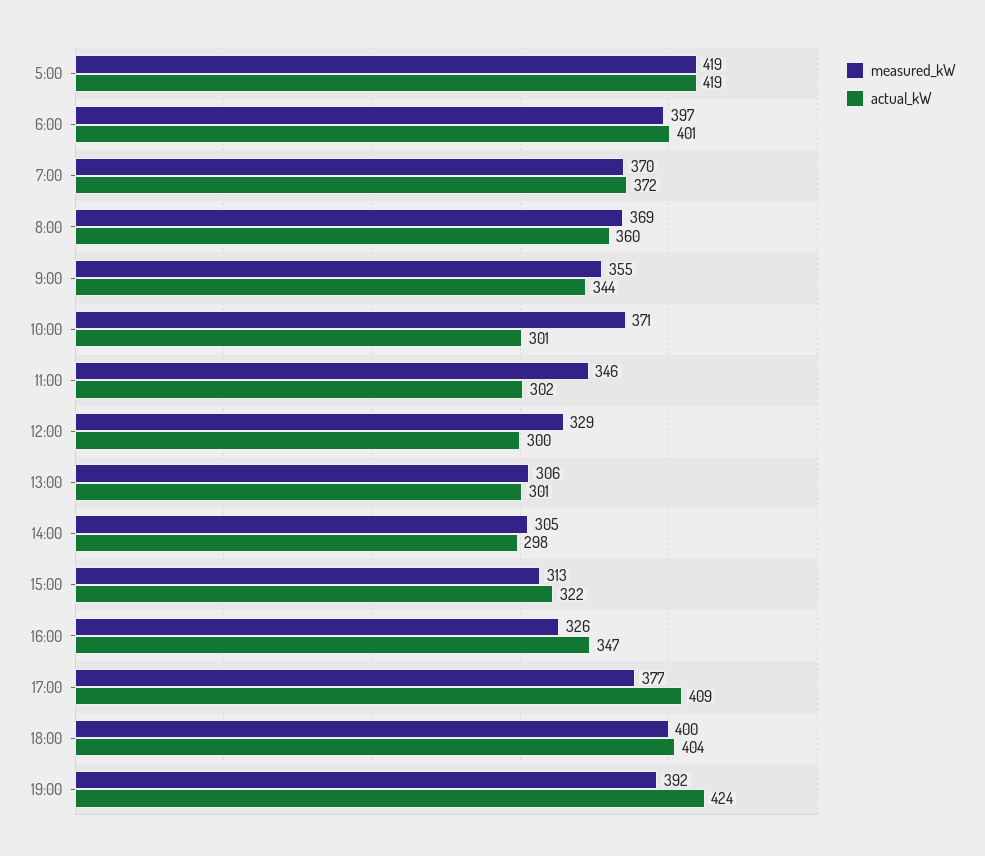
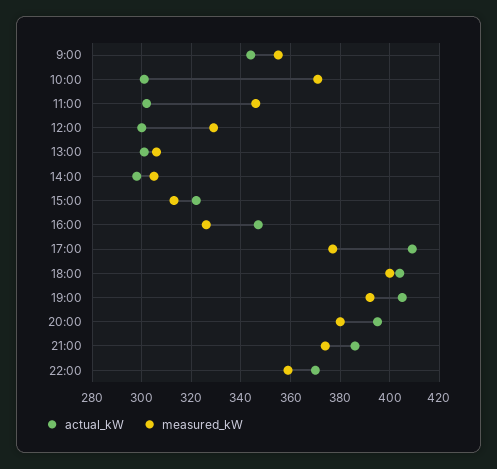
measured_kW, 5:00: 419 -> none
actual_kW, 5:00: 419 -> none
measured_kW, 6:00: 397 -> none
actual_kW, 6:00: 401 -> none
measured_kW, 7:00: 370 -> none
actual_kW, 7:00: 372 -> none
measured_kW, 8:00: 369 -> none
actual_kW, 8:00: 360 -> none
actual_kW, 19:00: 424 -> 405
actual_kW, 20:00: none -> 395
measured_kW, 20:00: none -> 380
actual_kW, 21:00: none -> 385
measured_kW, 21:00: none -> 375
actual_kW, 22:00: none -> 370
measured_kW, 22:00: none -> 360

